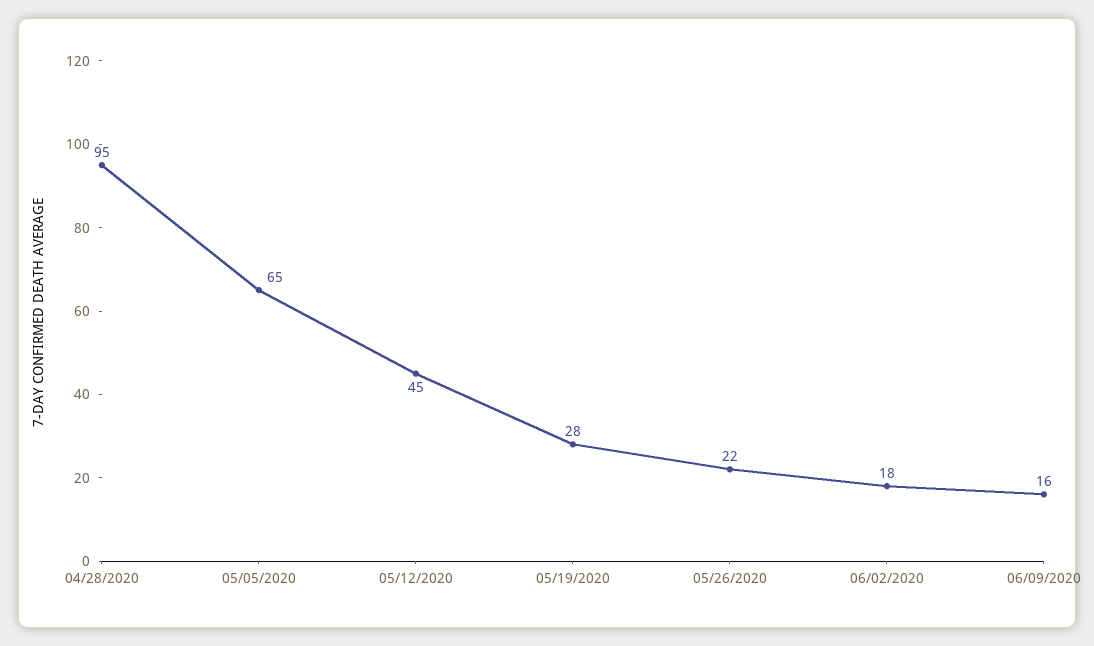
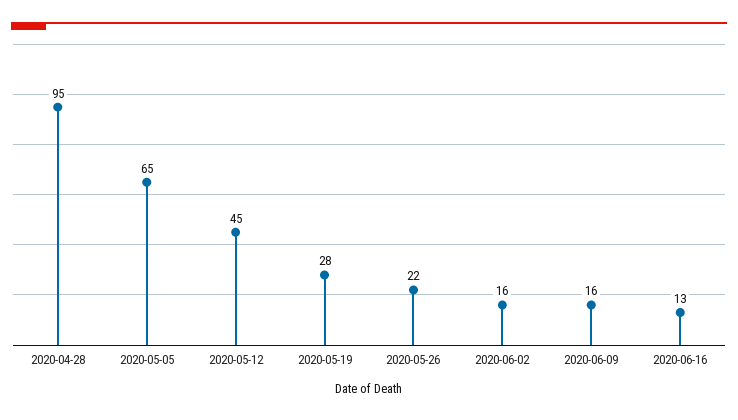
06/02/2020: 18 -> 16
2020-06-16: none -> 13

